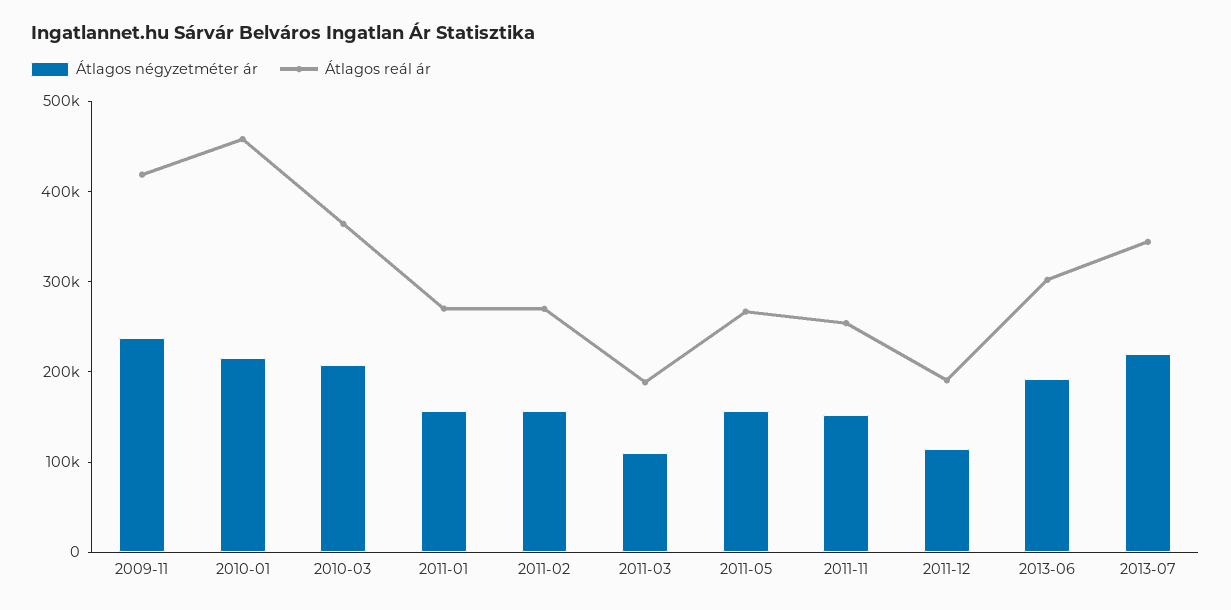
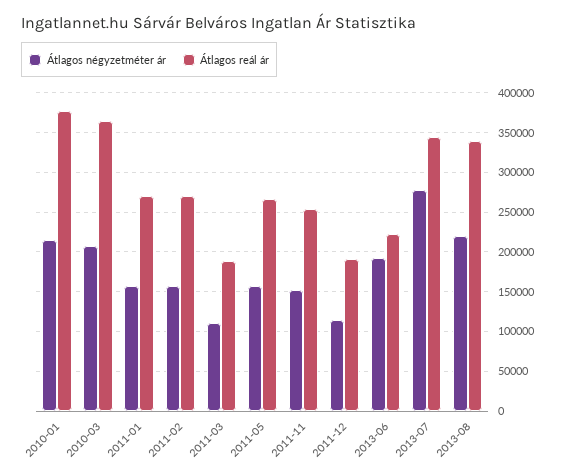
Átlagos négyzetméter ár, 2009-11: 240000 -> none
Átlagos reál ár, 2009-11: 420000 -> none
Átlagos reál ár, 2010-01: 460000 -> 380000
Átlagos reál ár, 2013-06: 300000 -> 220000
Átlagos négyzetméter ár, 2013-07: 220000 -> 280000
Átlagos négyzetméter ár, 2013-08: none -> 220000
Átlagos reál ár, 2013-08: none -> 340000

